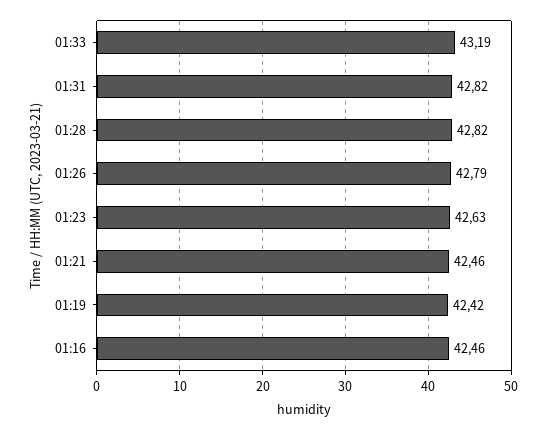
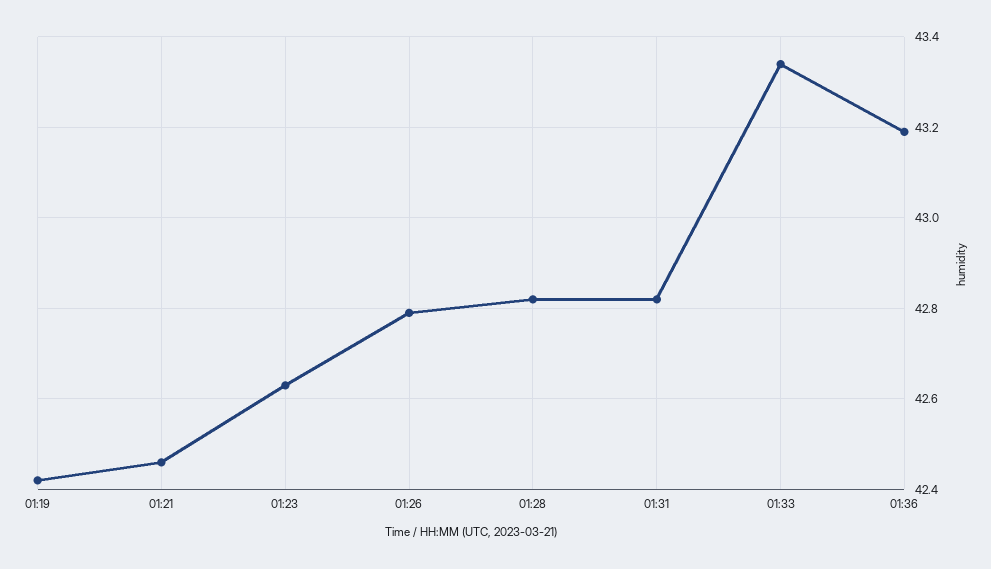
01:33: 43.19 -> 43.35
01:16: 42.46 -> none
01:36: none -> 43.2

